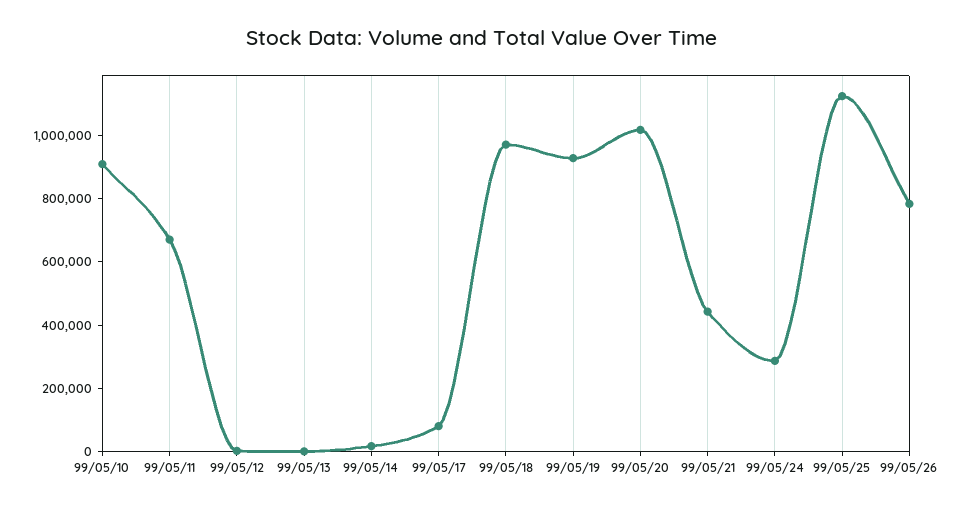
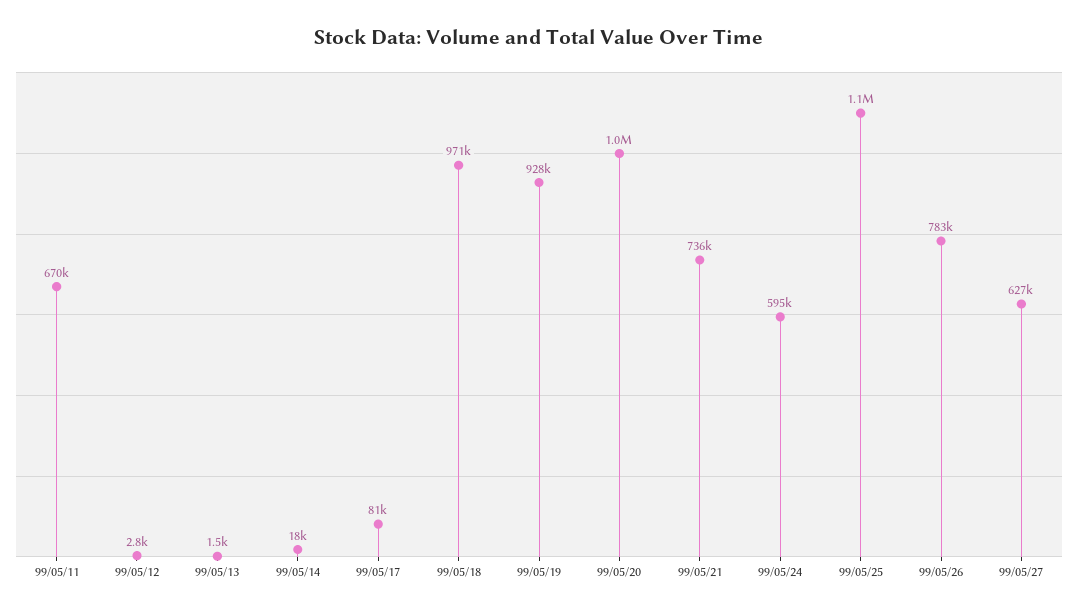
99/05/10: 900000 -> none
99/05/21: 450000 -> 736000
99/05/24: 300000 -> 595000
99/05/27: none -> 627000

